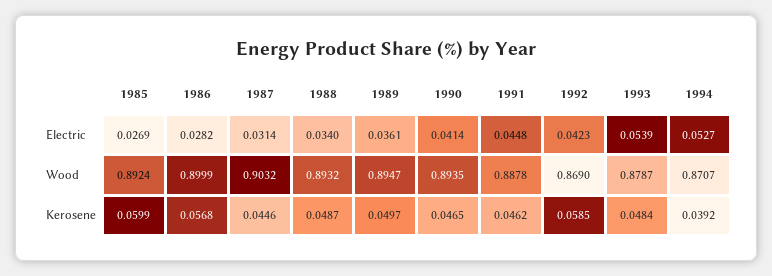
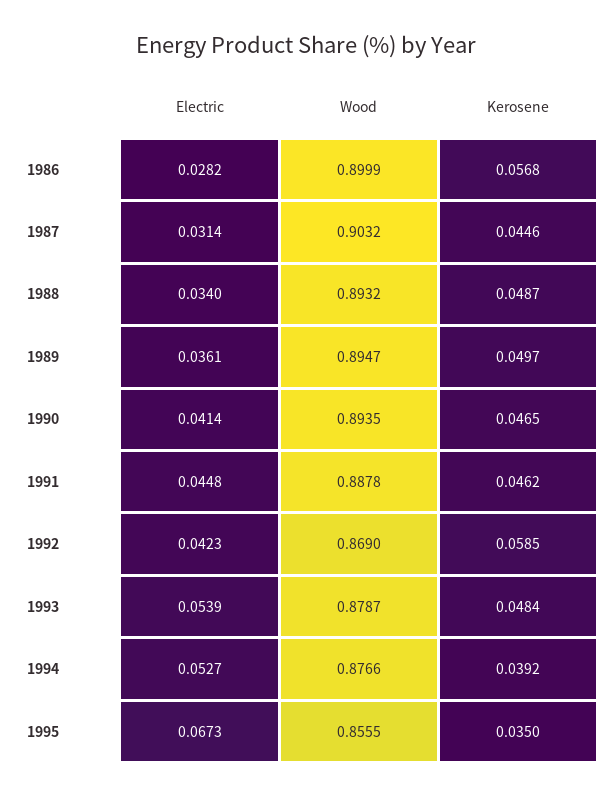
1985, Electric: 0.0269 -> none
1985, Wood: 0.8924 -> none
1994, Wood: 0.8707 -> 0.8766
1985, Kerosene: 0.0599 -> none
1995, Electric: none -> 0.0673
1995, Wood: none -> 0.8555
1995, Kerosene: none -> 0.035

